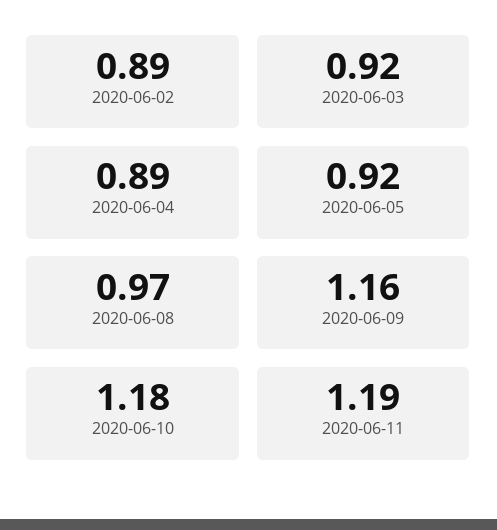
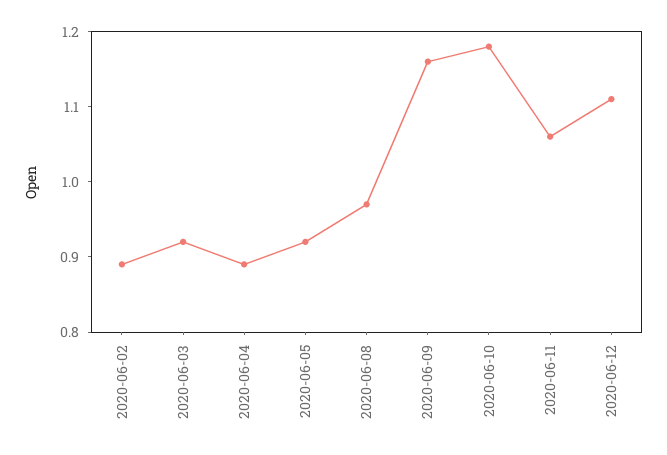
2020-06-11: 1.19 -> 1.05
2020-06-12: none -> 1.1

